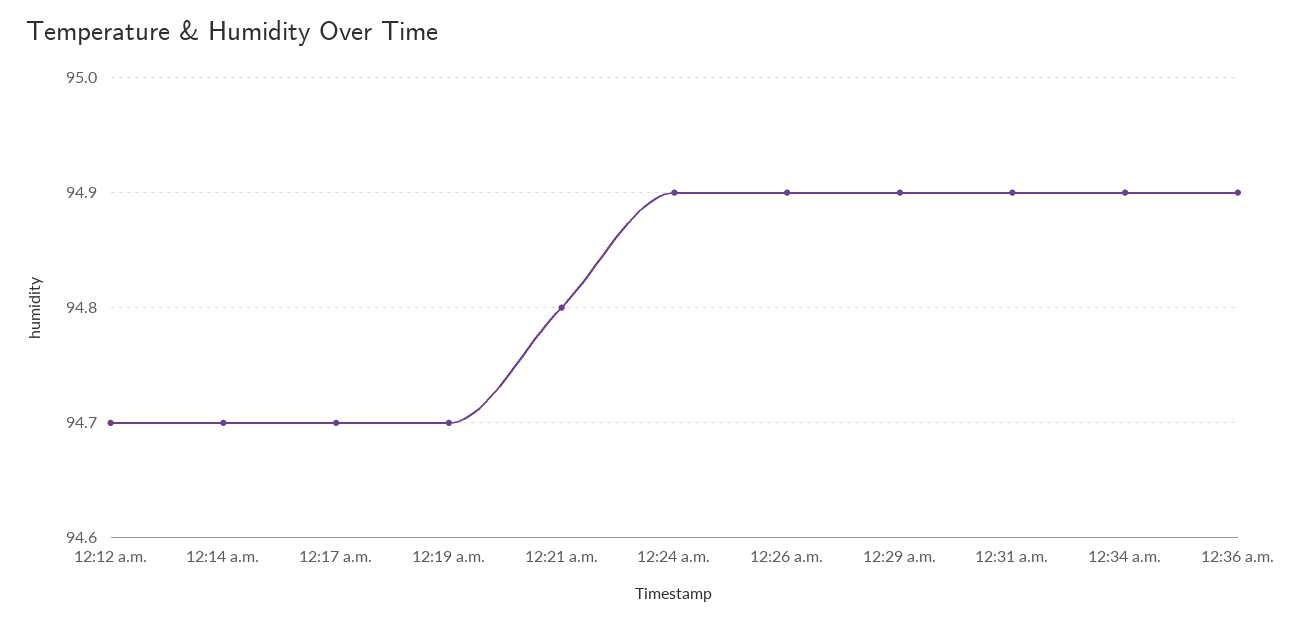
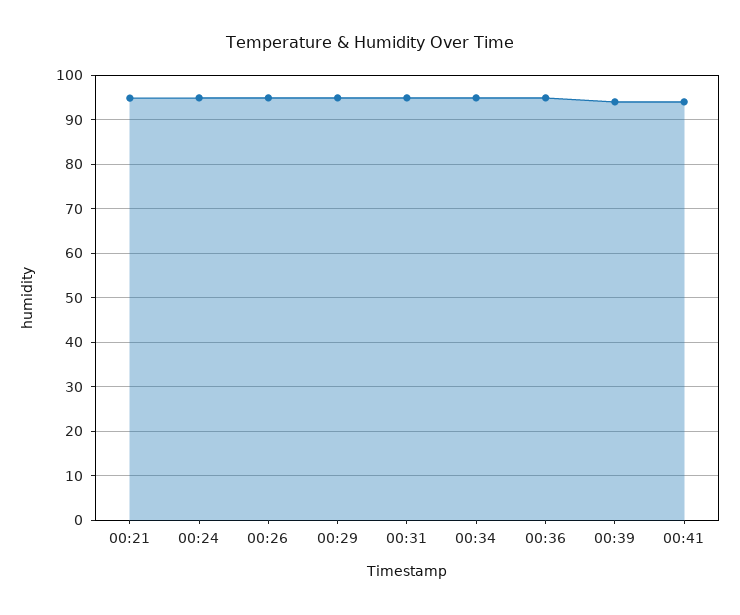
12:12 a.m.: 94.7 -> none
12:14 a.m.: 94.7 -> none
12:17 a.m.: 94.7 -> none
12:19 a.m.: 94.7 -> none
00:39: none -> 94
00:41: none -> 94

